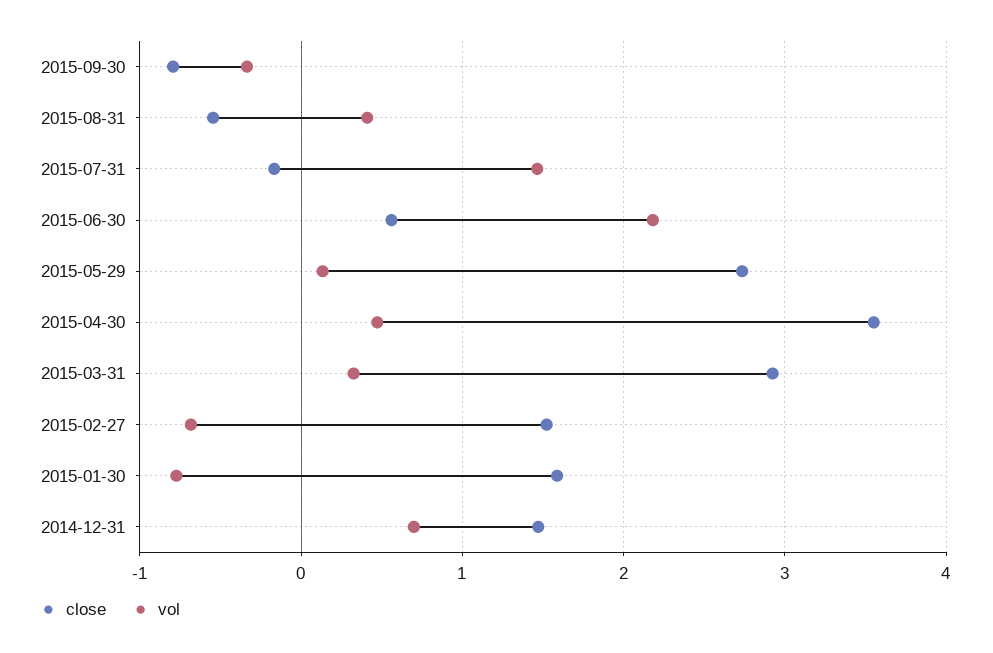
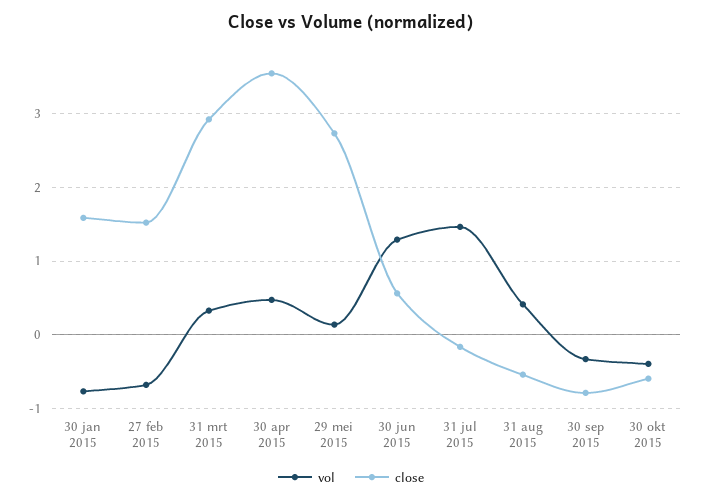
vol, 2015-06-30: 2.2 -> 1.3
close, 2014-12-31: 1.5 -> none
vol, 2014-12-31: 0.7 -> none
vol, 30 okt 2015: none -> -0.4
close, 30 okt 2015: none -> -0.6

